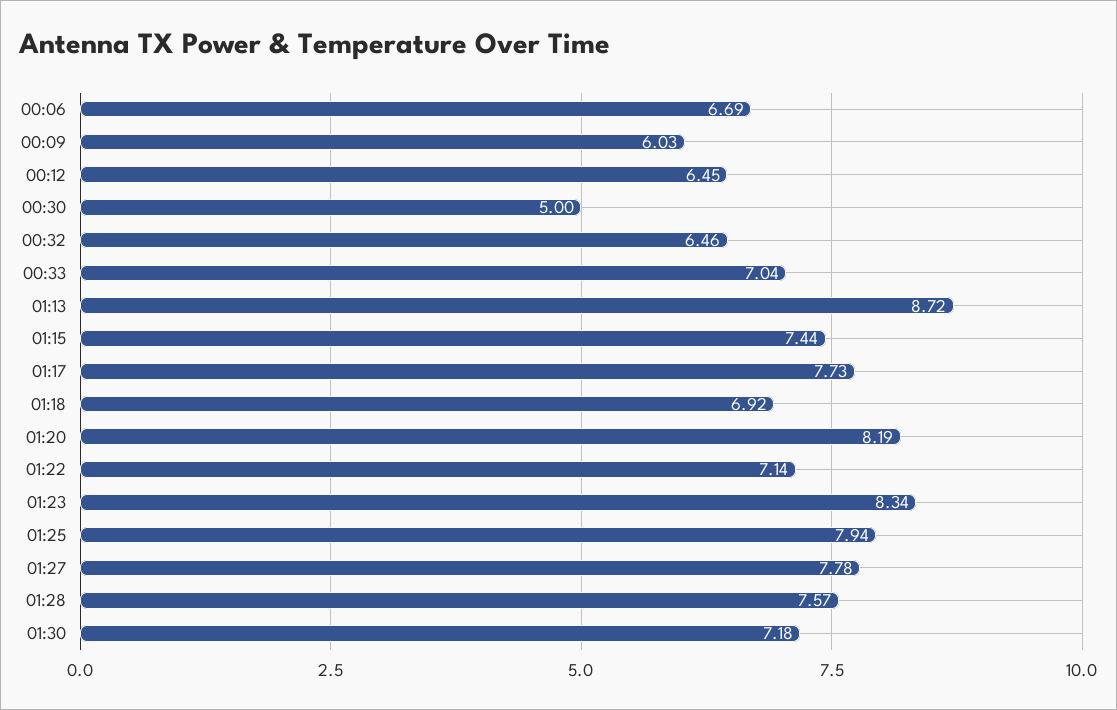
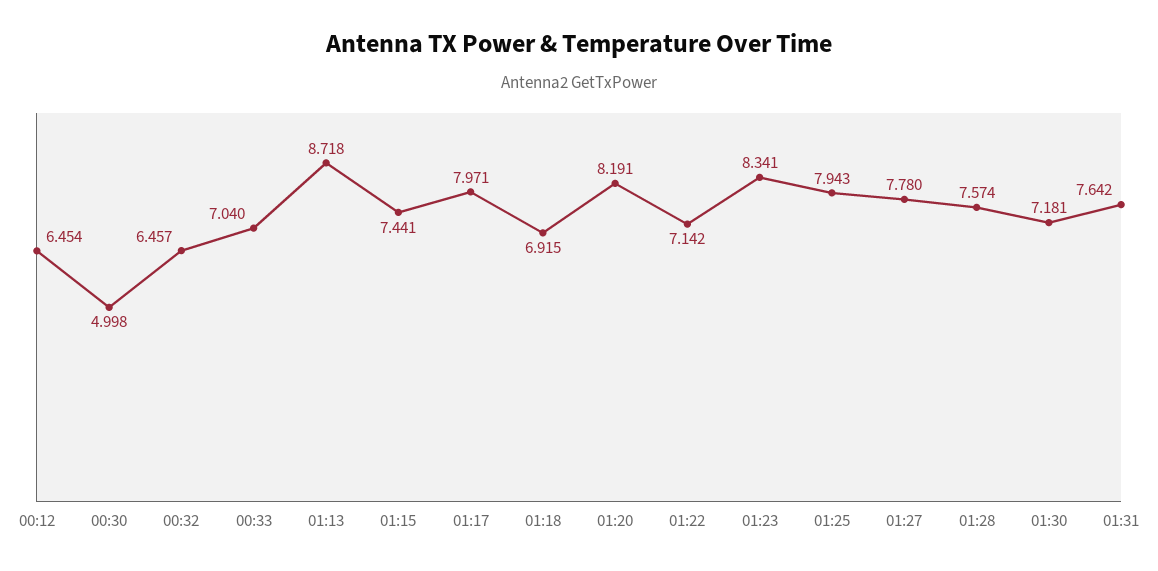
00:06: 6.69 -> none
00:09: 6.03 -> none
01:17: 7.73 -> 7.971
01:31: none -> 7.642

